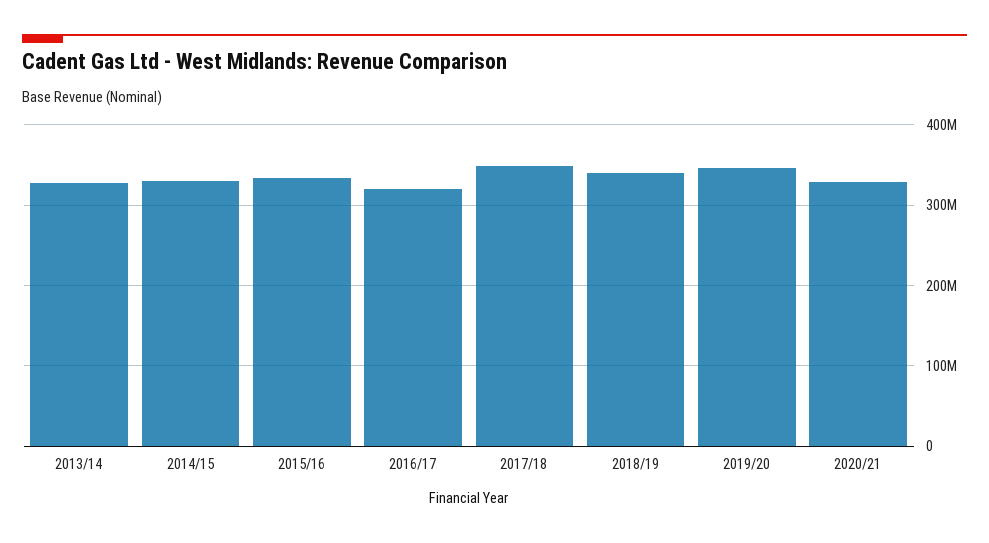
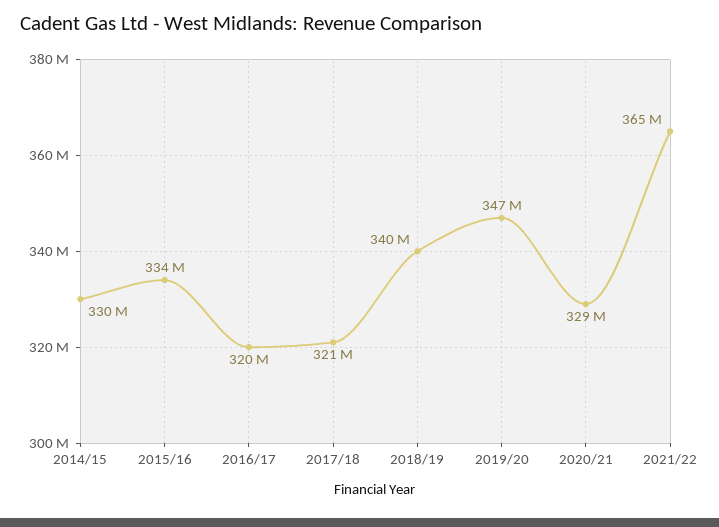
2013/14: 330000000 -> none
2017/18: 350000000 -> 321000000
2021/22: none -> 365000000

